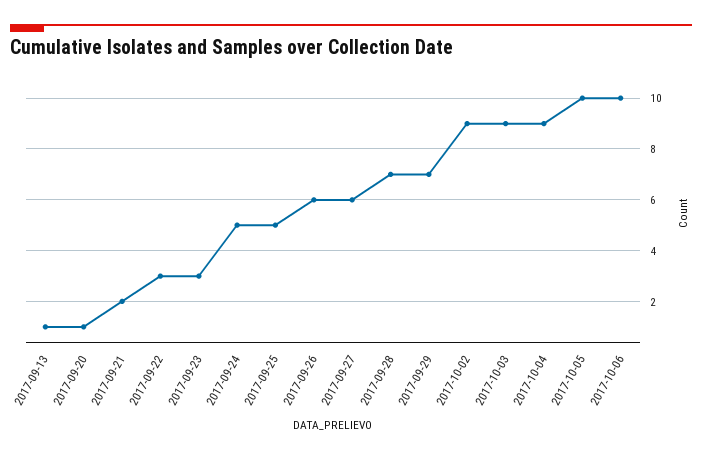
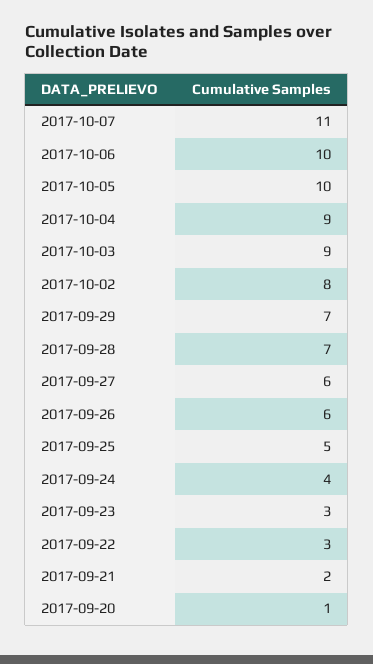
2017-09-13: 1 -> none
2017-09-24: 5 -> 4
2017-10-02: 9 -> 8
2017-10-07: none -> 11

